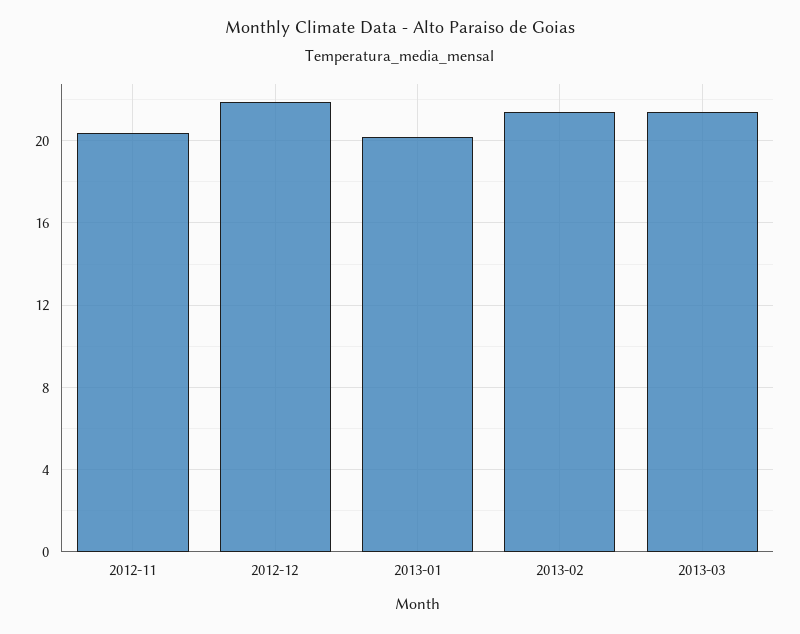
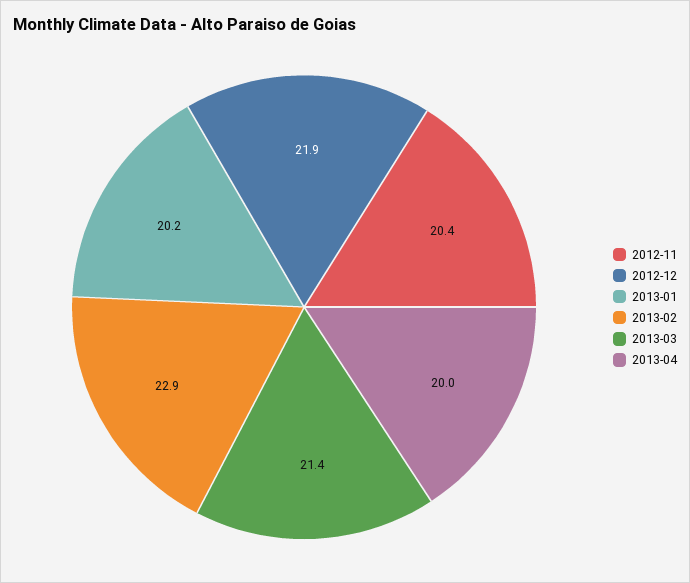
2013-02: 21.5 -> 22.9
2013-04: none -> 20

